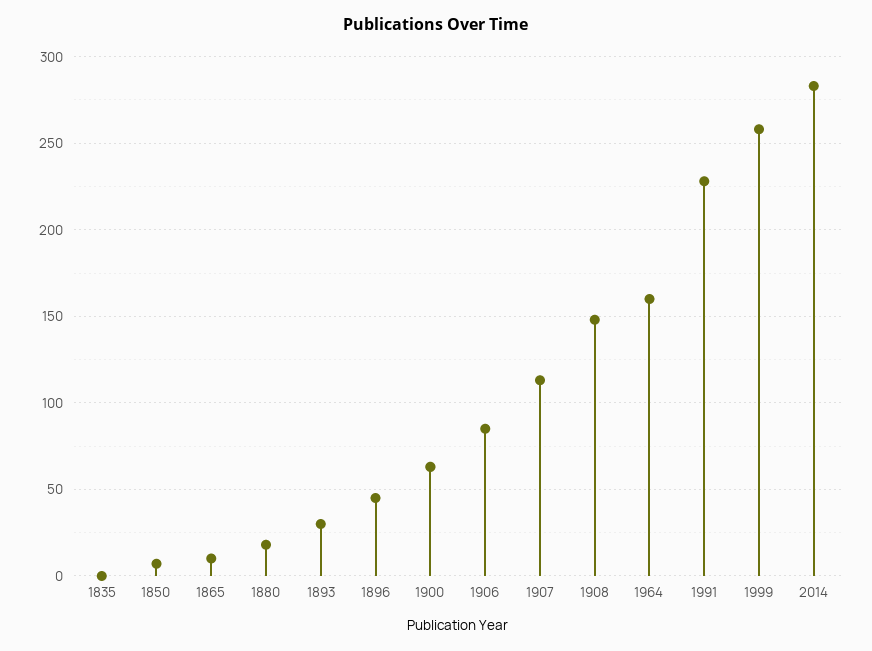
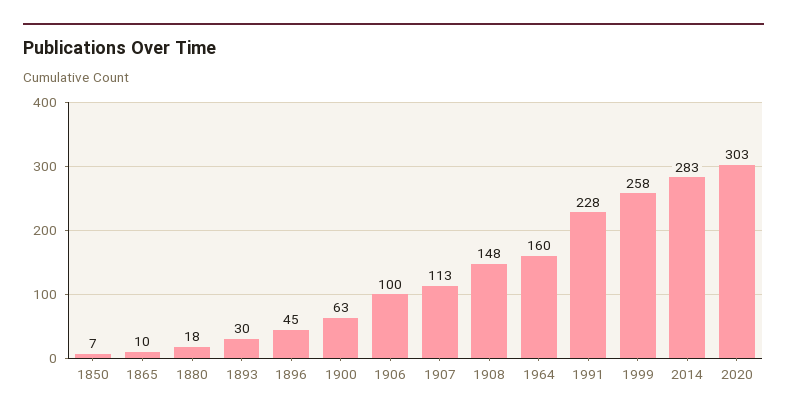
1835: 0 -> none
1906: 85 -> 100
2020: none -> 303

